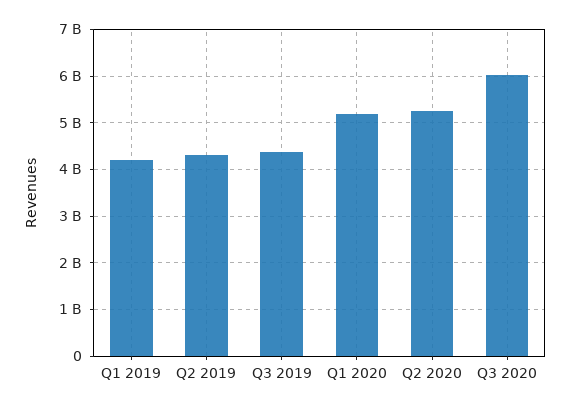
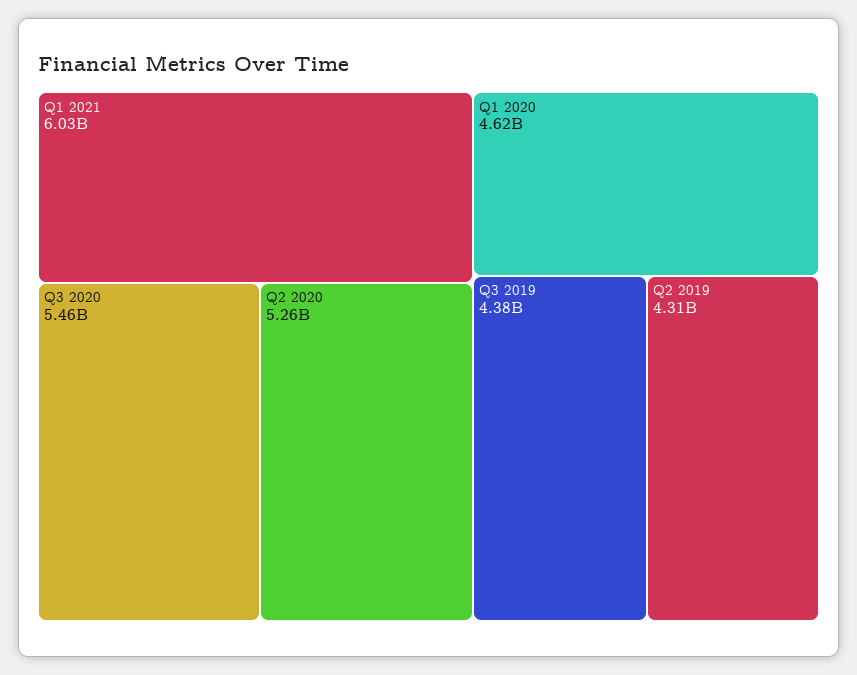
Q1 2019: 4200000000 -> none
Q1 2020: 5200000000 -> 4620000000
Q3 2020: 6000000000 -> 5460000000
Q1 2021: none -> 6030000000

